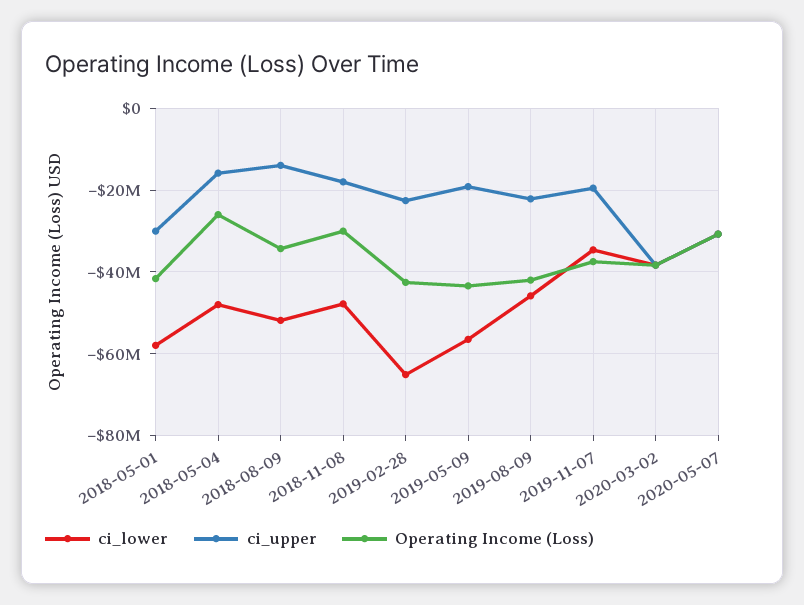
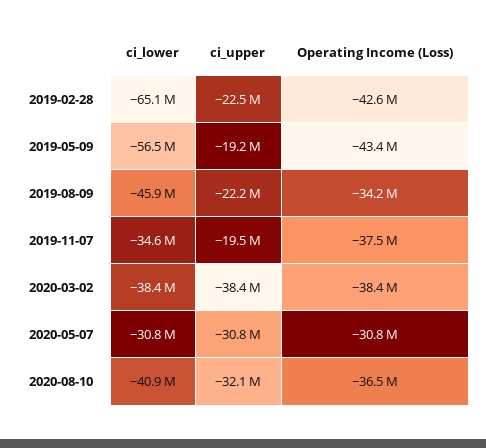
ci_lower, 2018-05-01: -58000000 -> none
ci_upper, 2018-05-01: -30000000 -> none
Operating Income (Loss), 2018-05-01: -42000000 -> none
ci_lower, 2018-05-04: -48000000 -> none
ci_upper, 2018-05-04: -16000000 -> none
Operating Income (Loss), 2018-05-04: -26000000 -> none
ci_lower, 2018-08-09: -52000000 -> none
ci_upper, 2018-08-09: -14000000 -> none
Operating Income (Loss), 2018-08-09: -34000000 -> none
ci_lower, 2018-11-08: -48000000 -> none
ci_upper, 2018-11-08: -18000000 -> none
Operating Income (Loss), 2018-11-08: -30000000 -> none
Operating Income (Loss), 2019-08-09: -42000000 -> -34200000
ci_lower, 2020-08-10: none -> -40900000
ci_upper, 2020-08-10: none -> -32100000
Operating Income (Loss), 2020-08-10: none -> -36500000

